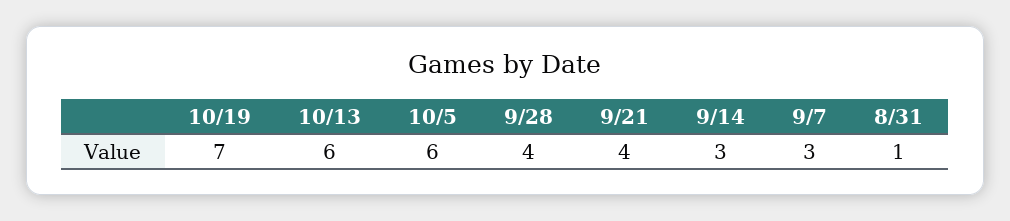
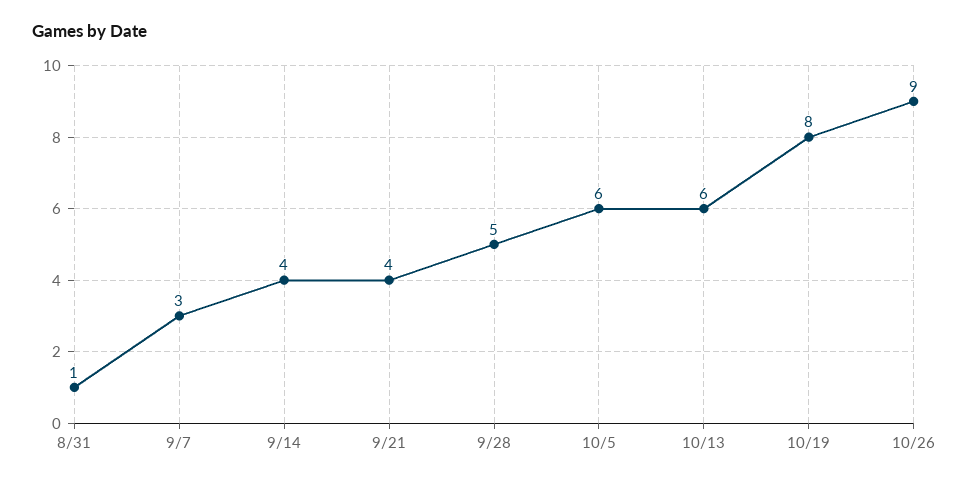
10/19: 7 -> 8
9/28: 4 -> 5
9/14: 3 -> 4
10/26: none -> 9

